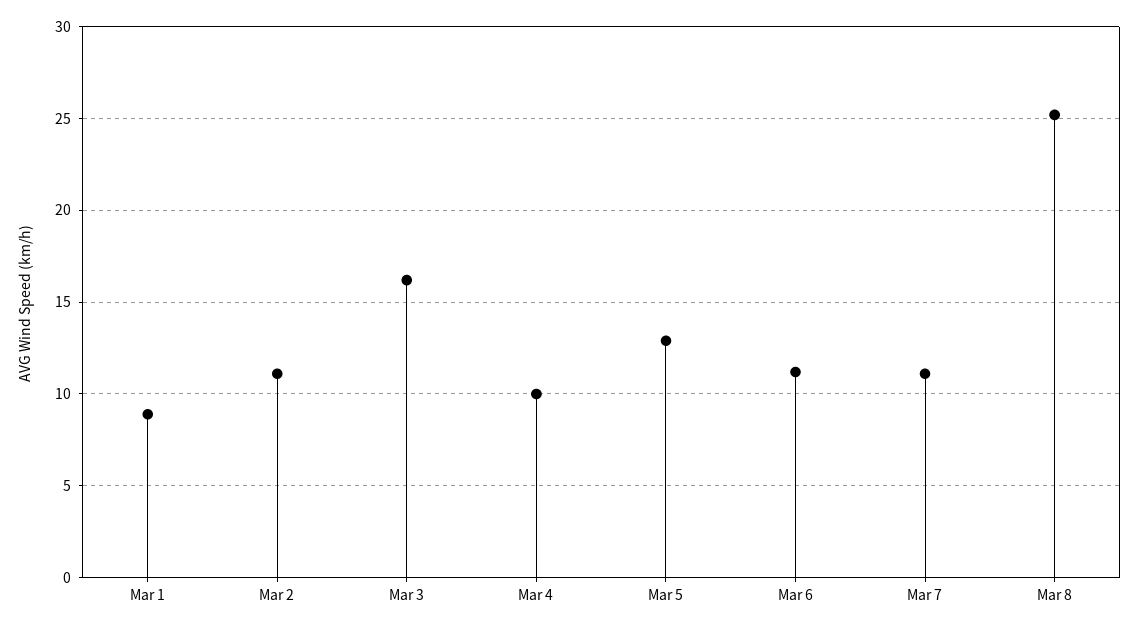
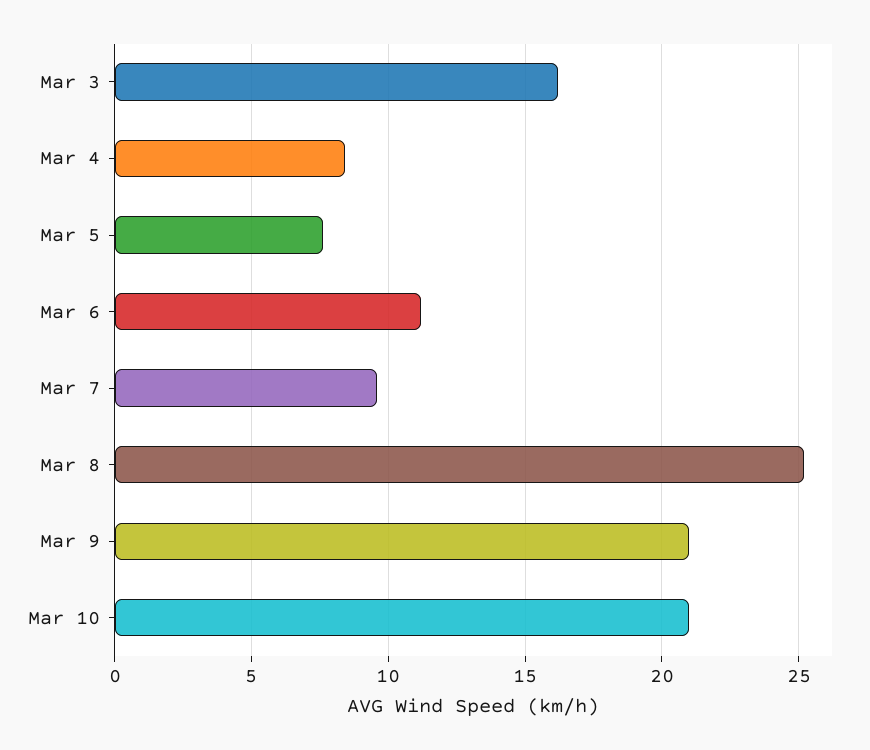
Mar 1: 9 -> none
Mar 2: 11 -> none
Mar 4: 10 -> 8.5
Mar 5: 13 -> 7.5
Mar 7: 11 -> 9.5
Mar 9: none -> 21
Mar 10: none -> 21

